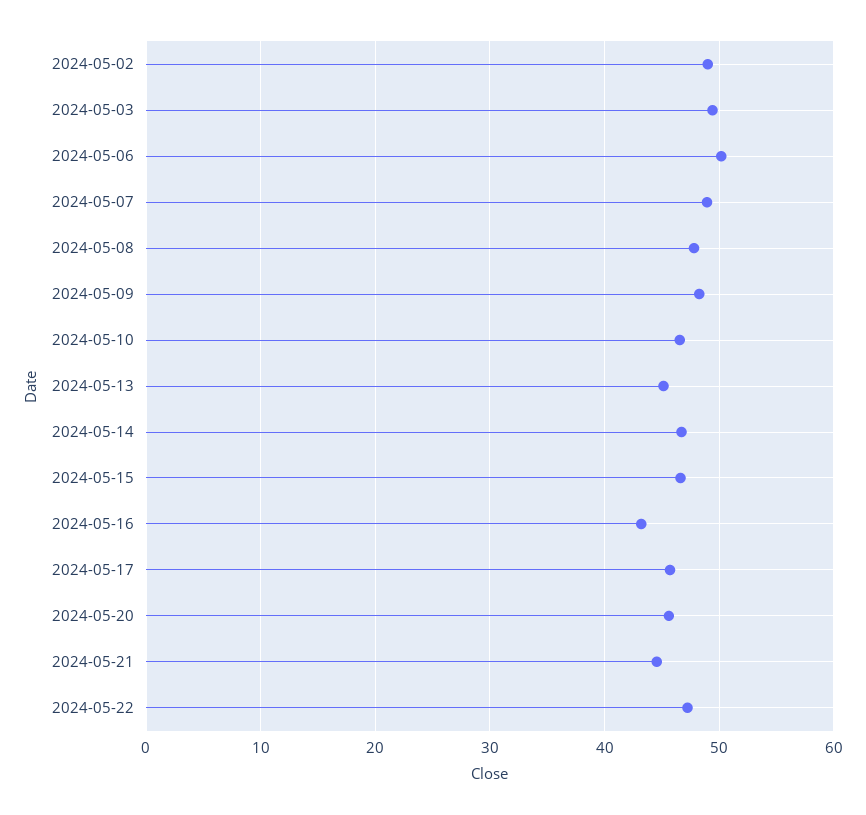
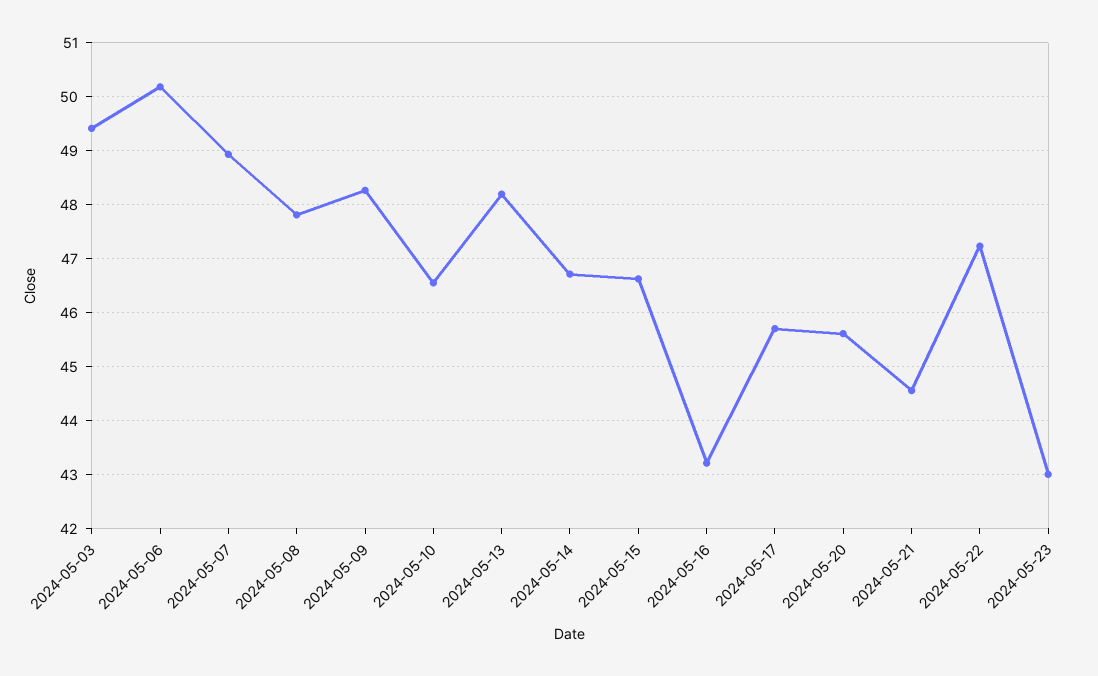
2024-05-02: 49 -> none
2024-05-13: 45 -> 48.2
2024-05-23: none -> 43

